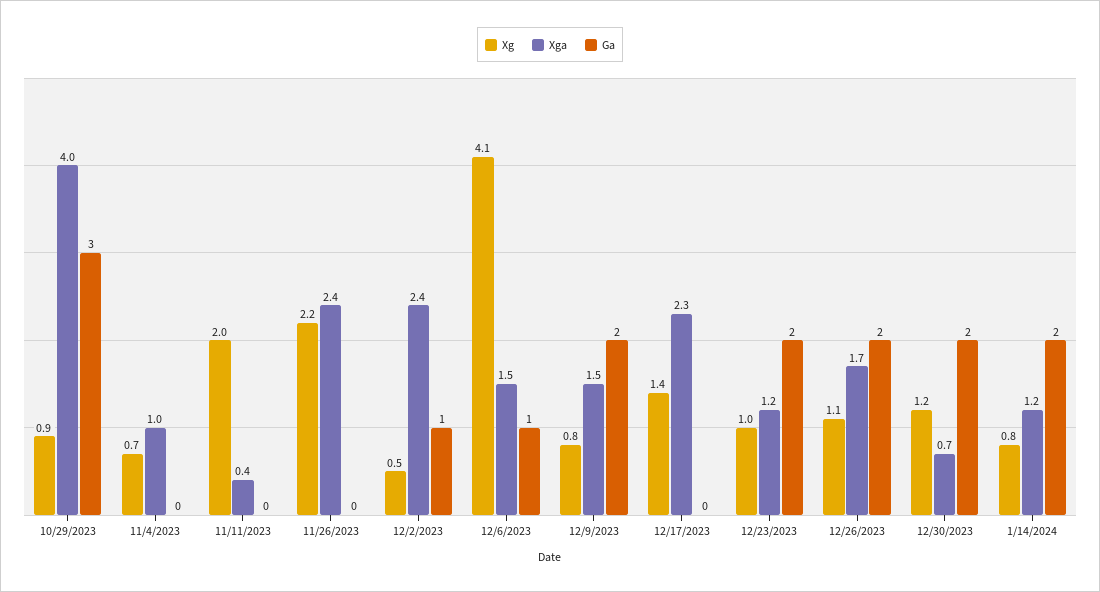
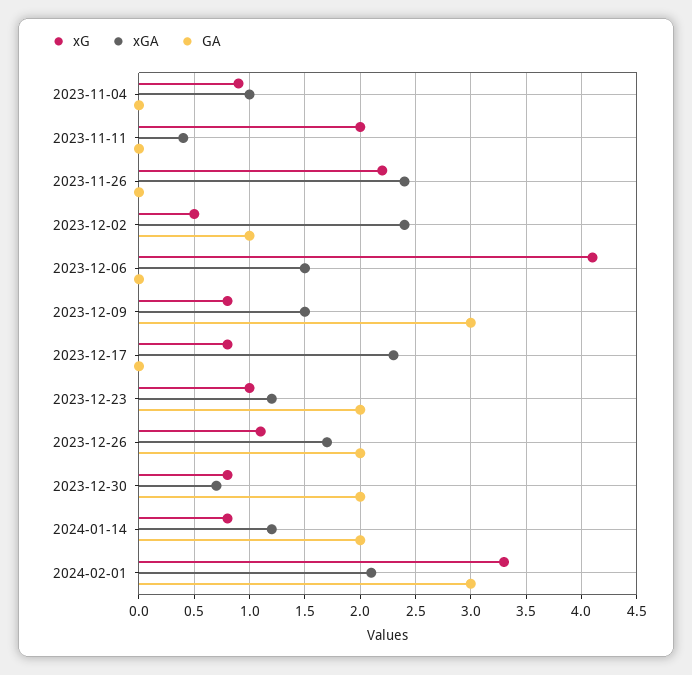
Xg, 10/29/2023: 0.9 -> none
Xga, 10/29/2023: 4 -> none
Ga, 10/29/2023: 3 -> none
Xg, 11/4/2023: 0.7 -> 0.9
Ga, 12/6/2023: 1 -> 0
Ga, 12/9/2023: 2 -> 3
Xg, 12/17/2023: 1.4 -> 0.8
Xg, 12/30/2023: 1.2 -> 0.8
Xg, 2024-02-01: none -> 3.3
Xga, 2024-02-01: none -> 2.1
Ga, 2024-02-01: none -> 3

